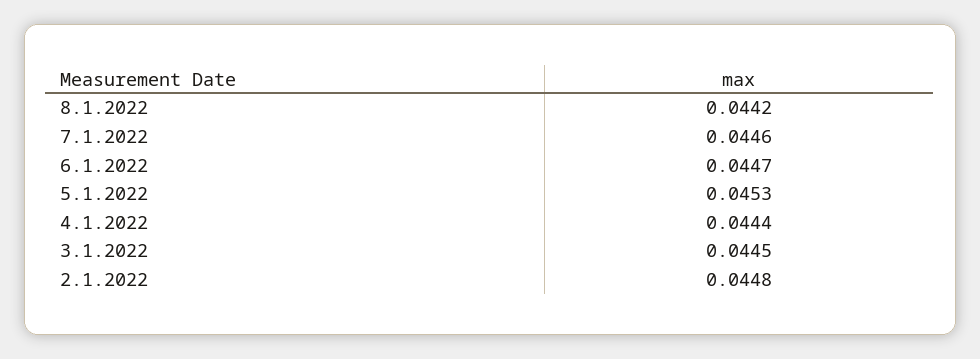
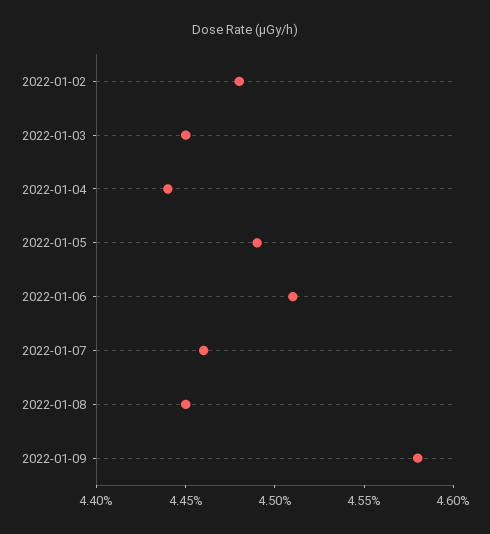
8.1.2022: 0.0442 -> 0.0445
6.1.2022: 0.0447 -> 0.0451
5.1.2022: 0.0453 -> 0.0449
2022-01-09: none -> 0.0458

